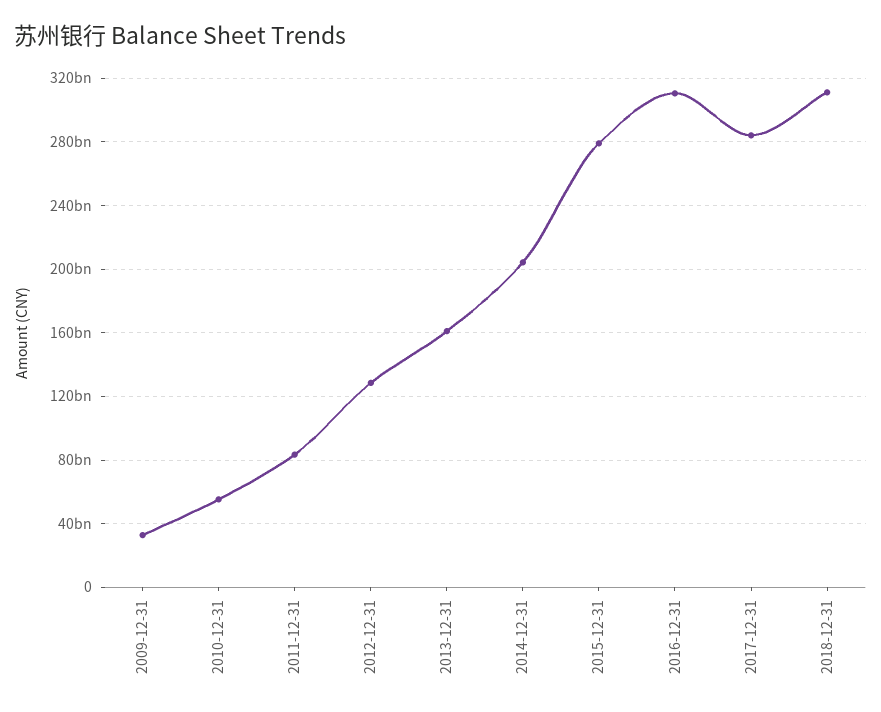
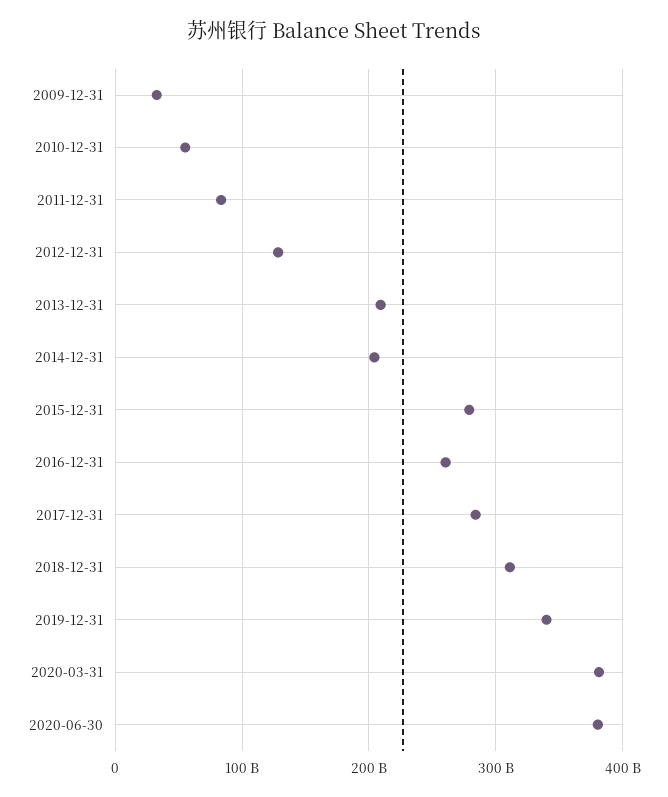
2013-12-31: 160000000000 -> 210000000000
2016-12-31: 310000000000 -> 260000000000
2019-12-31: none -> 340000000000
2020-03-31: none -> 380000000000
2020-06-30: none -> 380000000000

